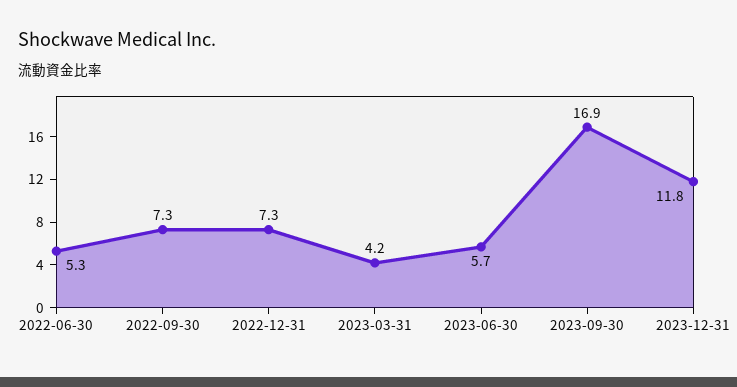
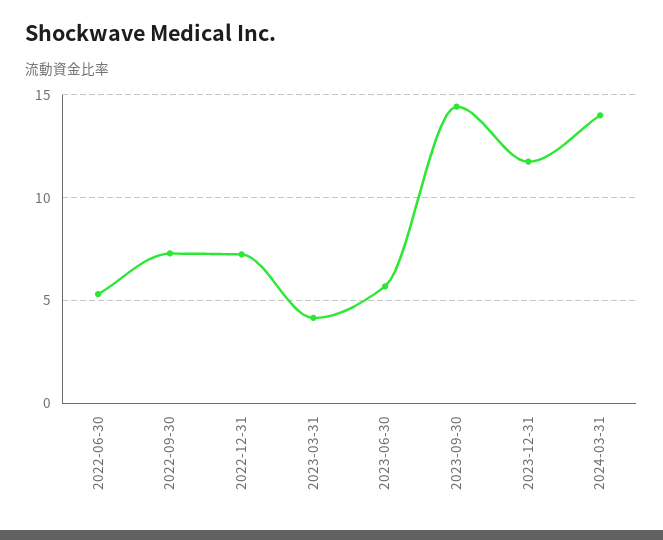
2023-09-30: 16.9 -> 14.5
2024-03-31: none -> 14

